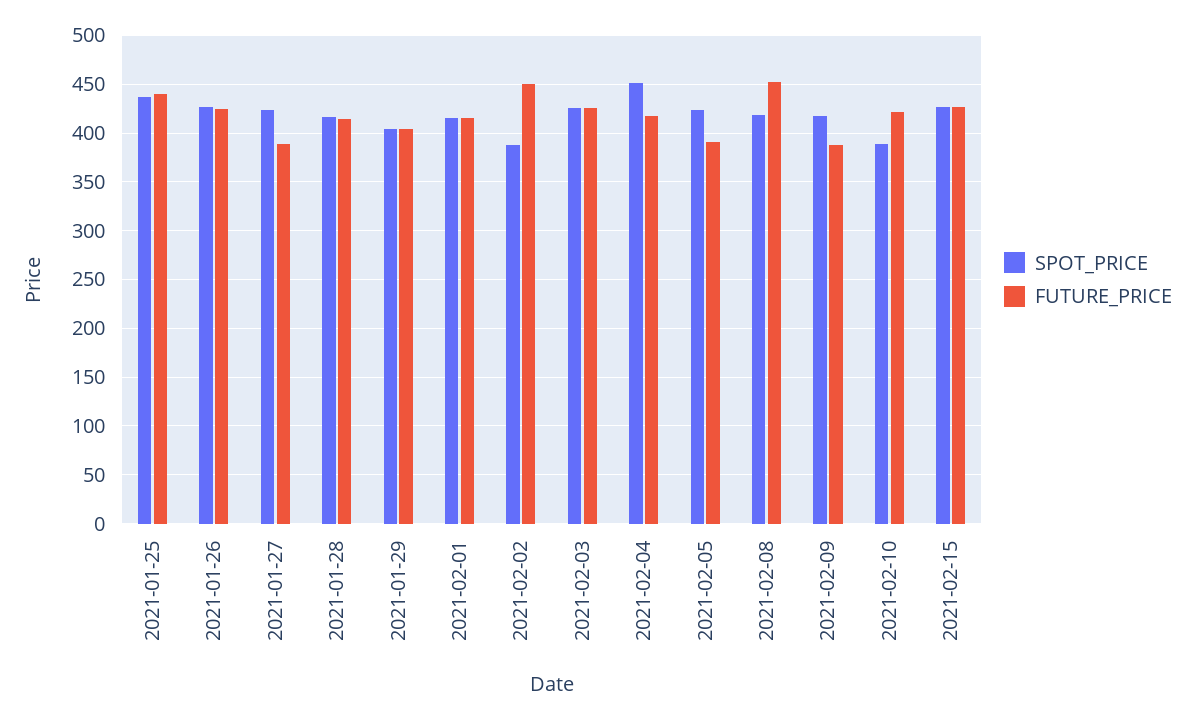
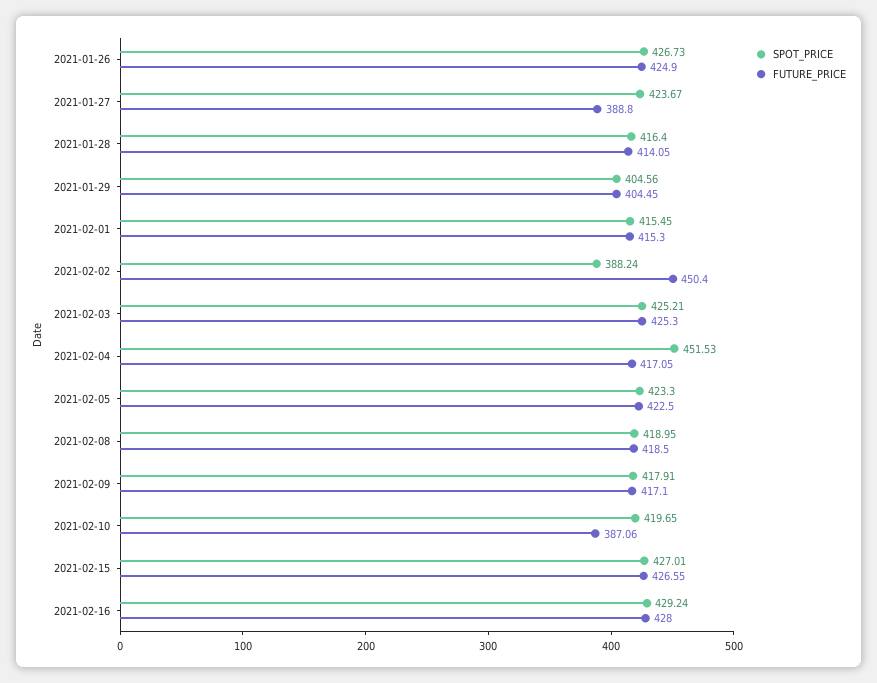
SPOT_PRICE, 2021-01-25: 440 -> none
FUTURE_PRICE, 2021-01-25: 440 -> none
FUTURE_PRICE, 2021-02-05: 390 -> 422.5
FUTURE_PRICE, 2021-02-08: 450 -> 418.5
FUTURE_PRICE, 2021-02-09: 390 -> 417.1
SPOT_PRICE, 2021-02-10: 390 -> 419.65
FUTURE_PRICE, 2021-02-10: 420 -> 387.06
SPOT_PRICE, 2021-02-16: none -> 429.24
FUTURE_PRICE, 2021-02-16: none -> 428

